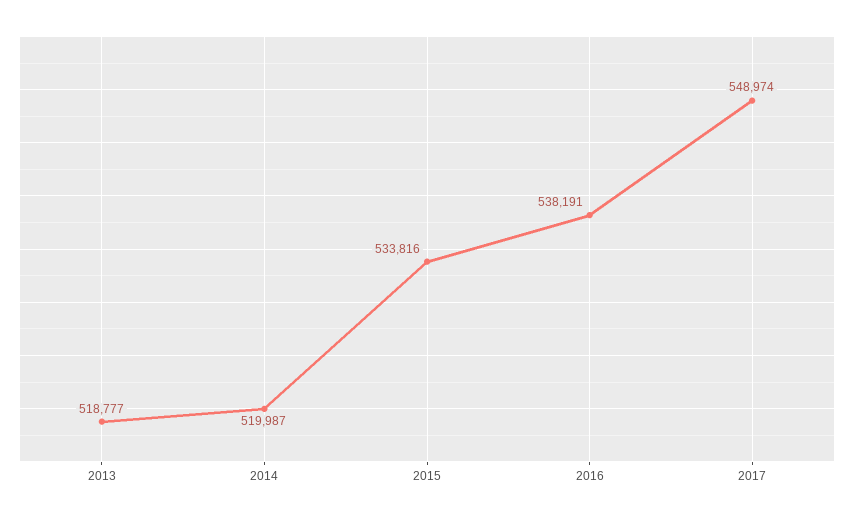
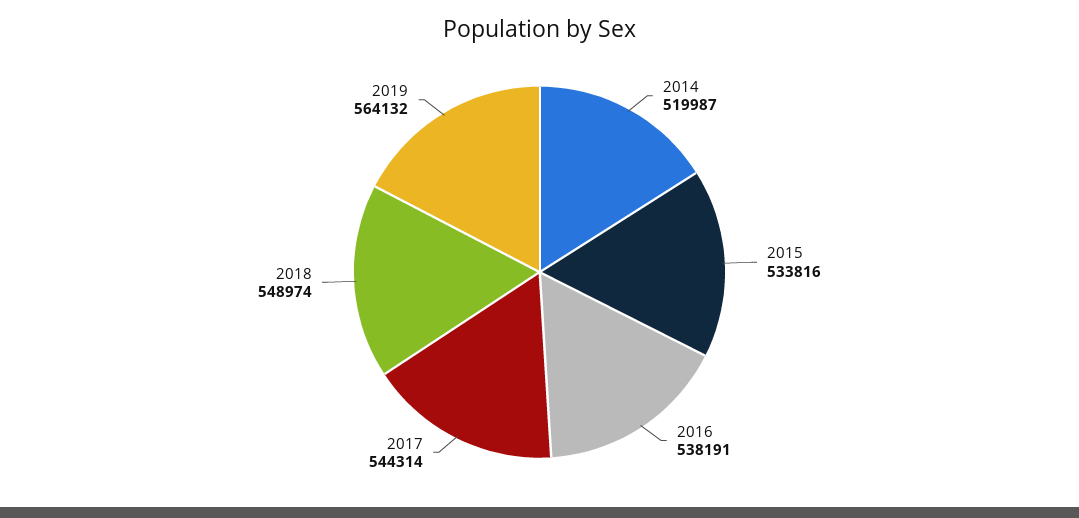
2013: 518777 -> none
2017: 548974 -> 544314
2018: none -> 548974
2019: none -> 564132

